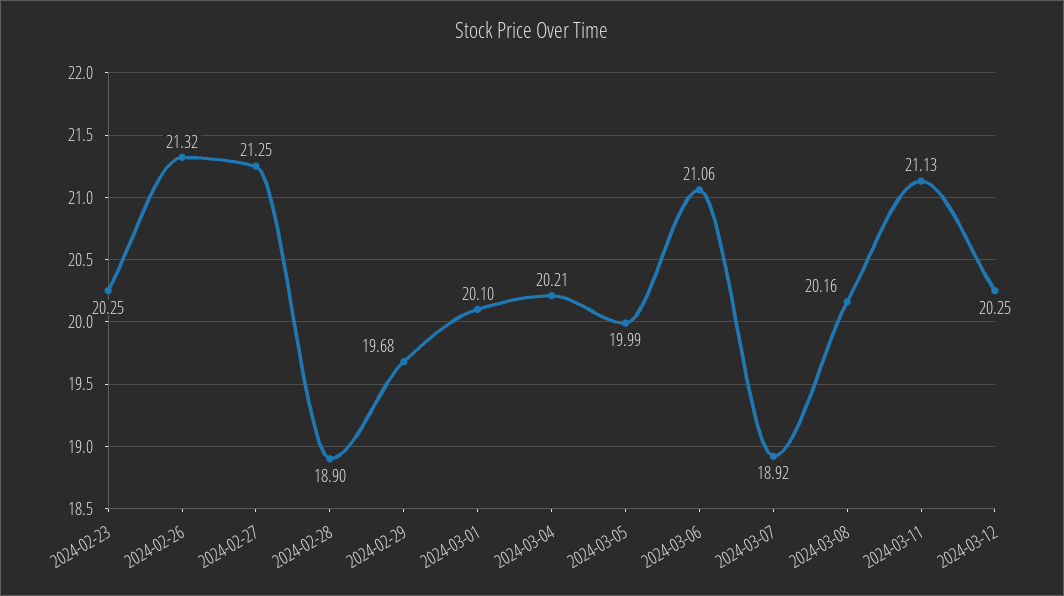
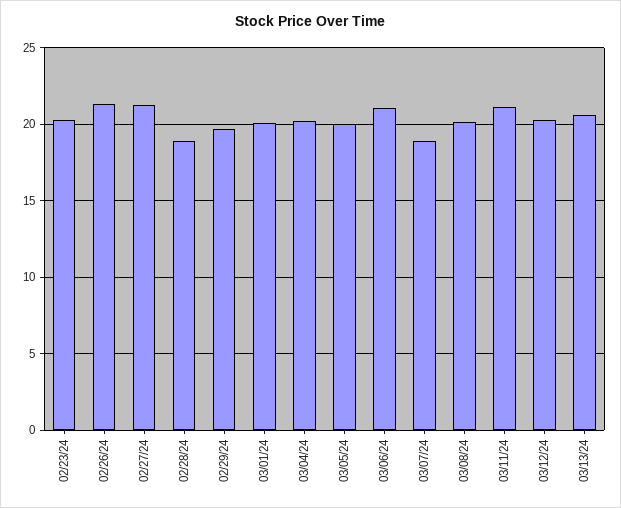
03/13/24: none -> 20.5

